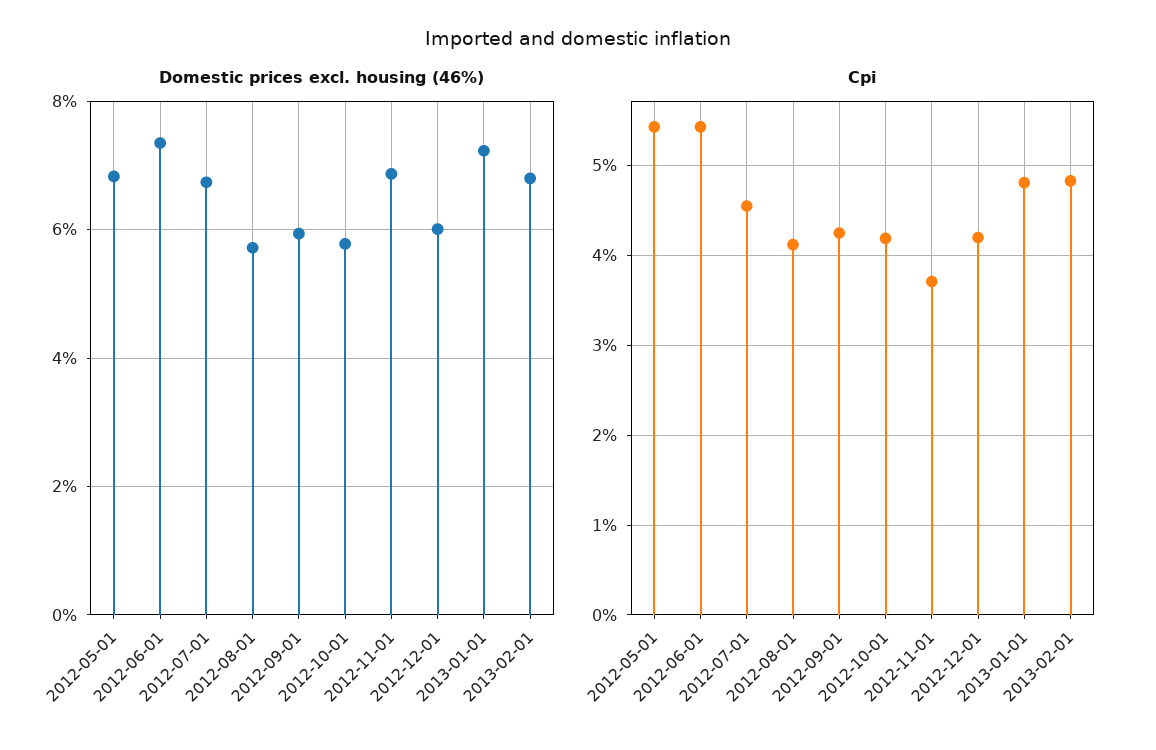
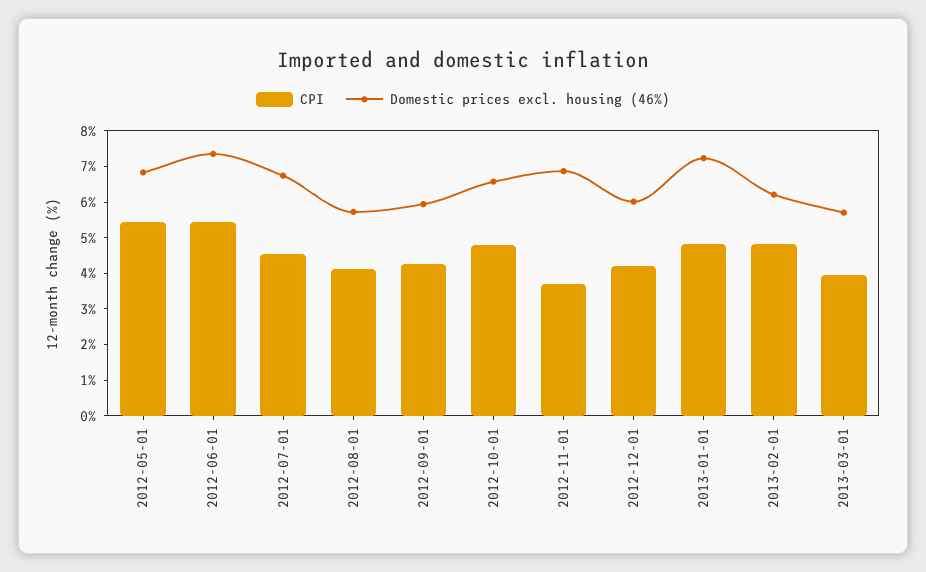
Domestic prices excl. housing (46%), 2012-10-01: 5.8 -> 6.5
Domestic prices excl. housing (46%), 2013-02-01: 6.8 -> 6.25
Cpi, 2012-10-01: 4.2 -> 4.75
Cpi, 2013-03-01: none -> 4
Domestic prices excl. housing (46%), 2013-03-01: none -> 5.75

